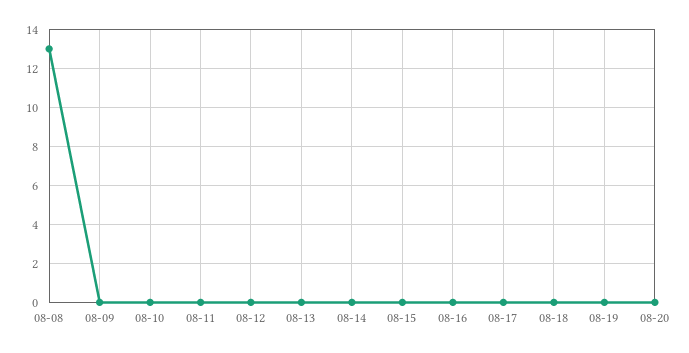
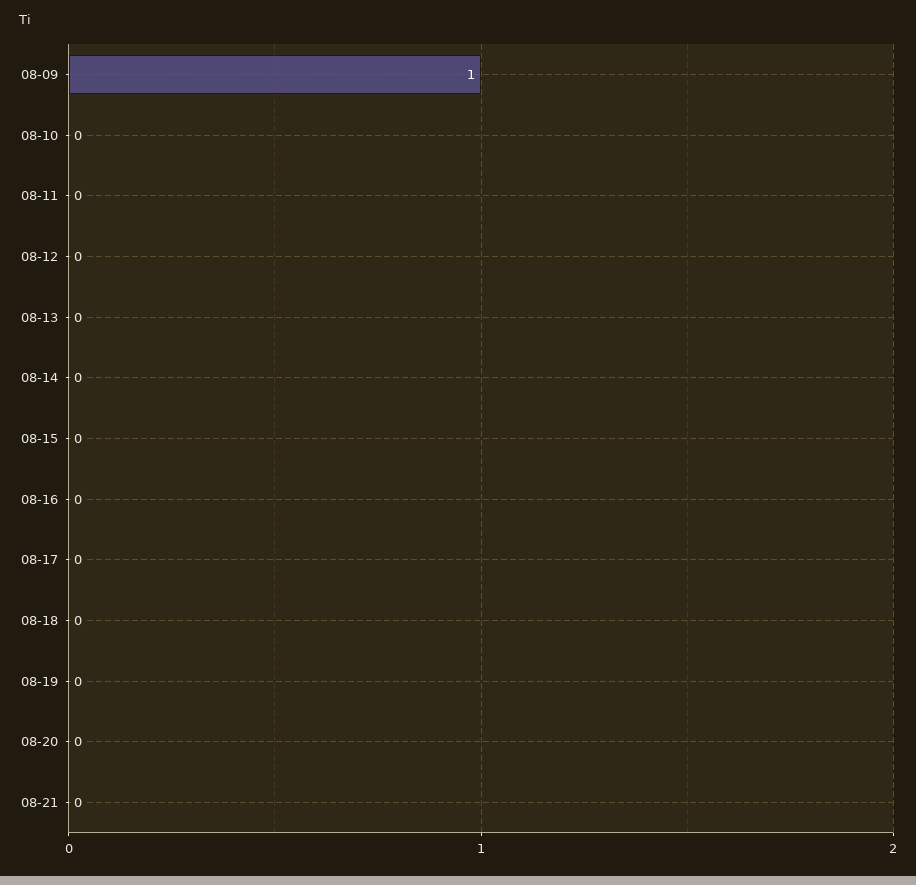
08-08: 13 -> none
08-09: 0 -> 1
08-21: none -> 0

